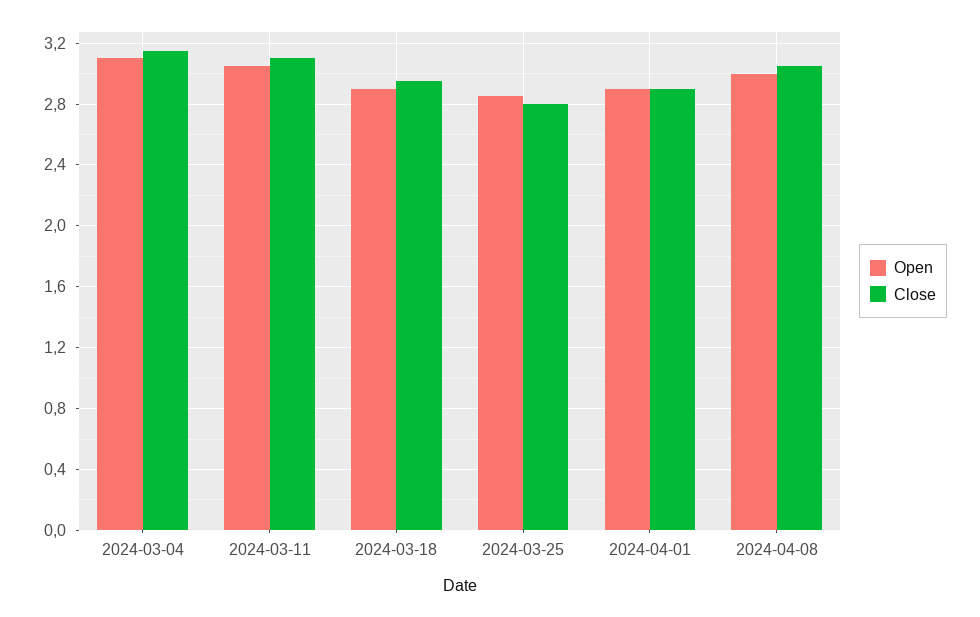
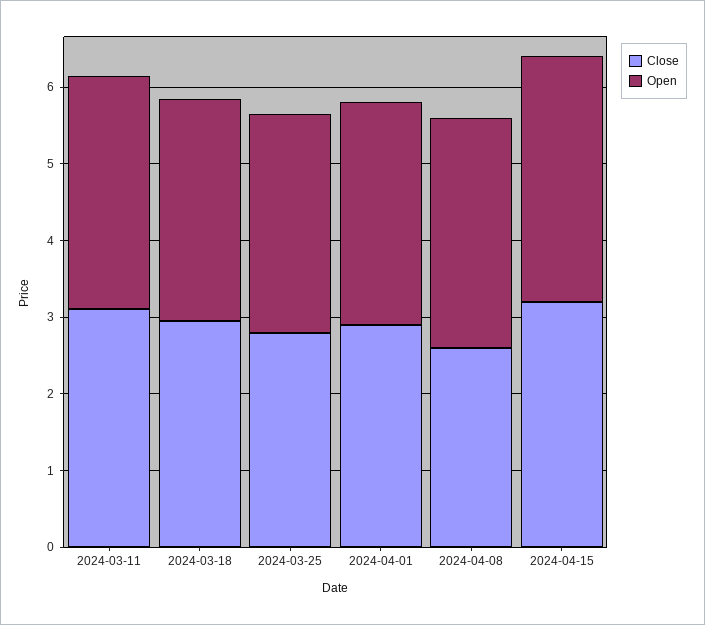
Open, 2024-03-04: 3.1 -> none
Close, 2024-03-04: 3.15 -> none
Close, 2024-04-08: 3.05 -> 2.6
Close, 2024-04-15: none -> 3.2
Open, 2024-04-15: none -> 3.2

